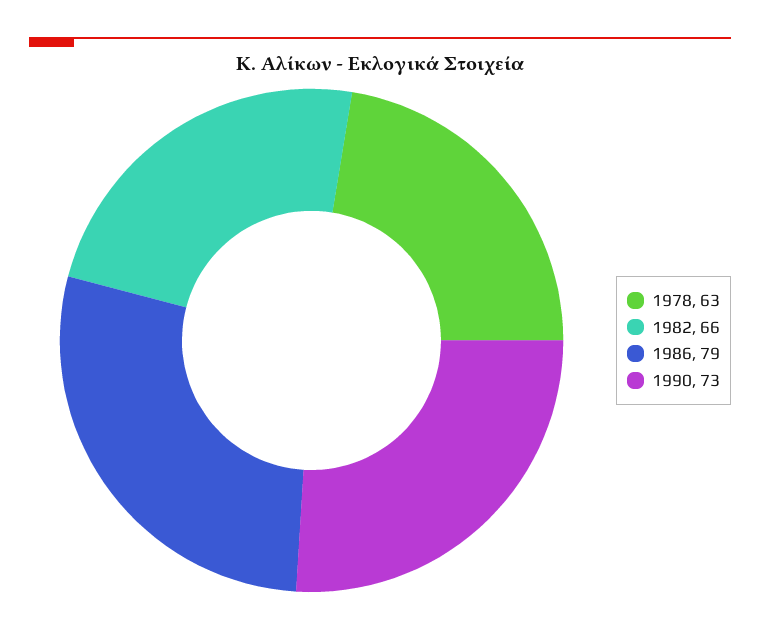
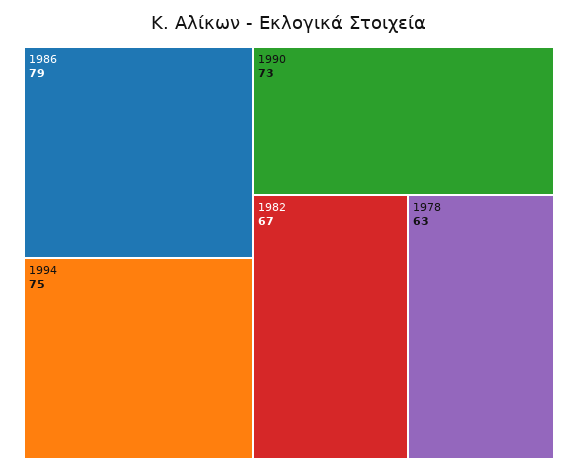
1982: 66 -> 67
1994: none -> 75

